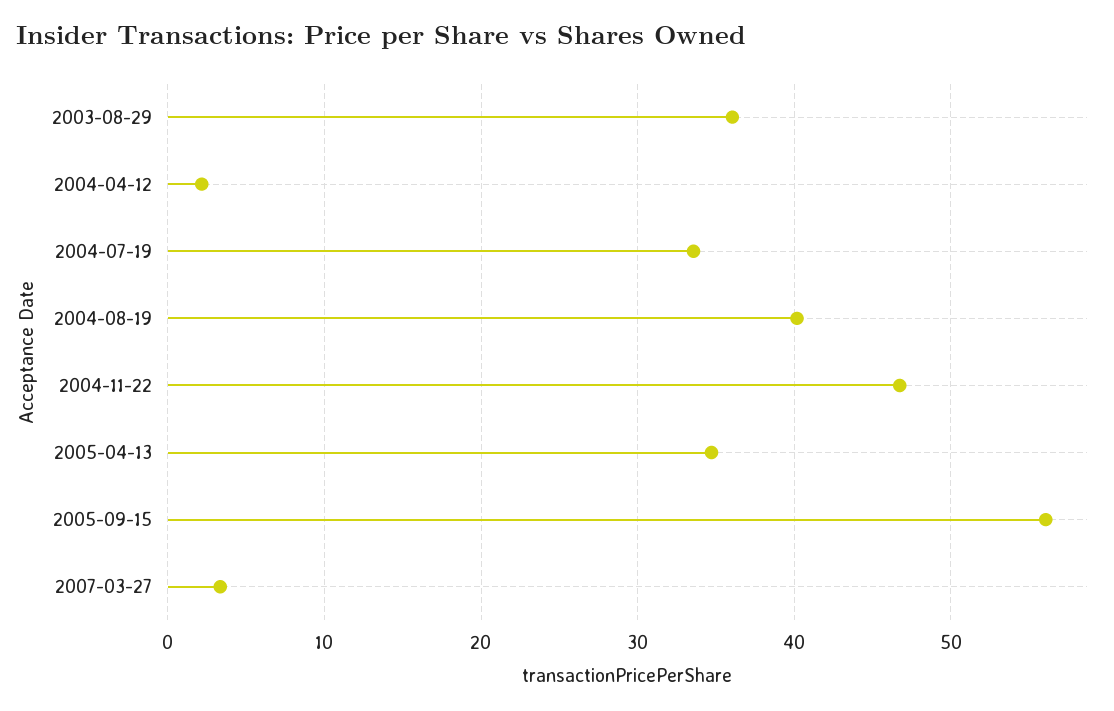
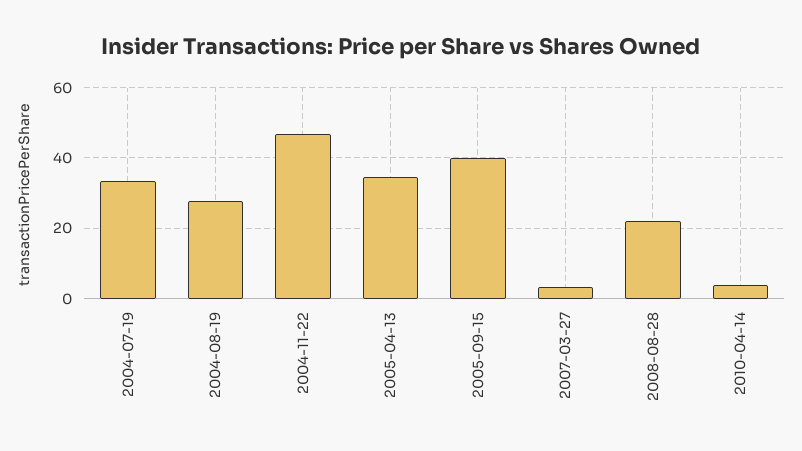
2003-08-29: 36 -> none
2004-04-12: 2 -> none
2004-08-19: 40 -> 28
2005-09-15: 56 -> 40
2008-08-28: none -> 22
2010-04-14: none -> 4

